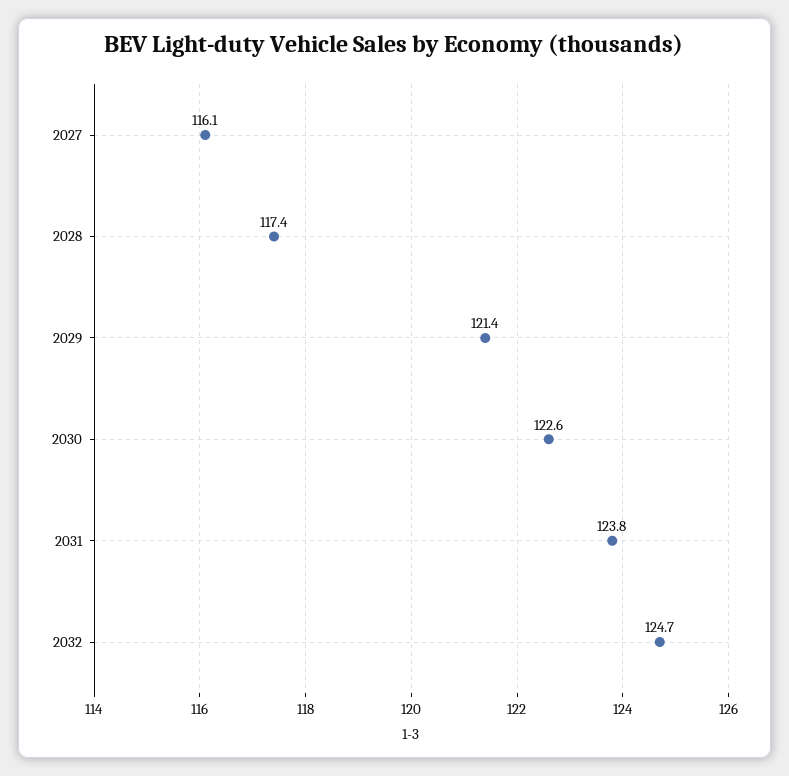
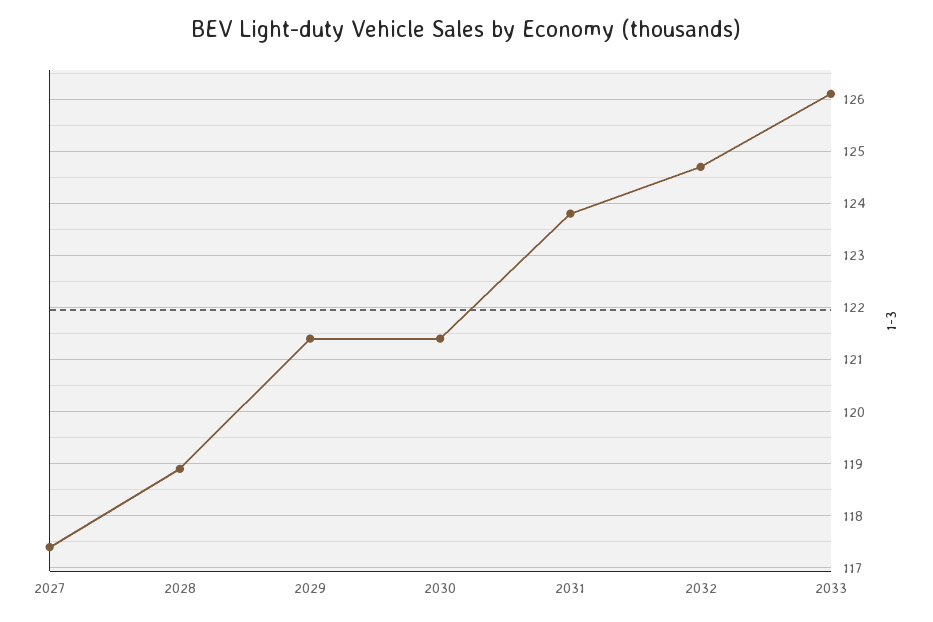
2027: 116.1 -> 117.5
2028: 117.4 -> 119
2030: 122.6 -> 121.5
2033: none -> 126

